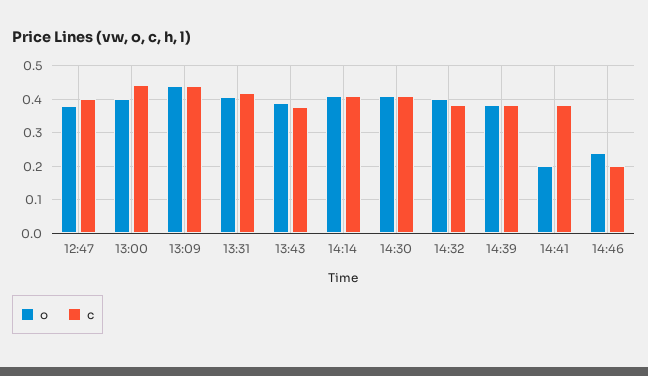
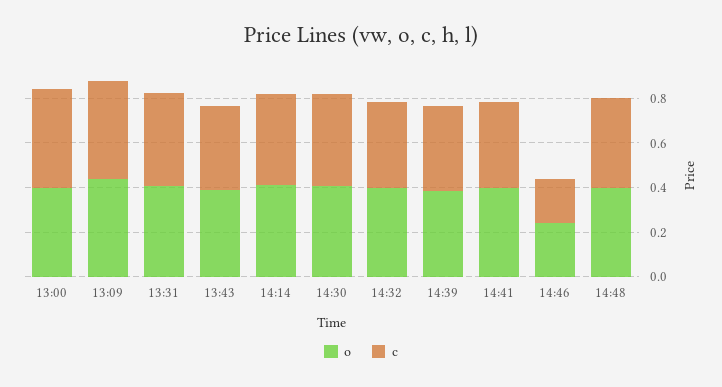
o, 12:47: 0.38 -> none
c, 12:47: 0.4 -> none
o, 14:41: 0.2 -> 0.4
o, 14:48: none -> 0.4
c, 14:48: none -> 0.4

